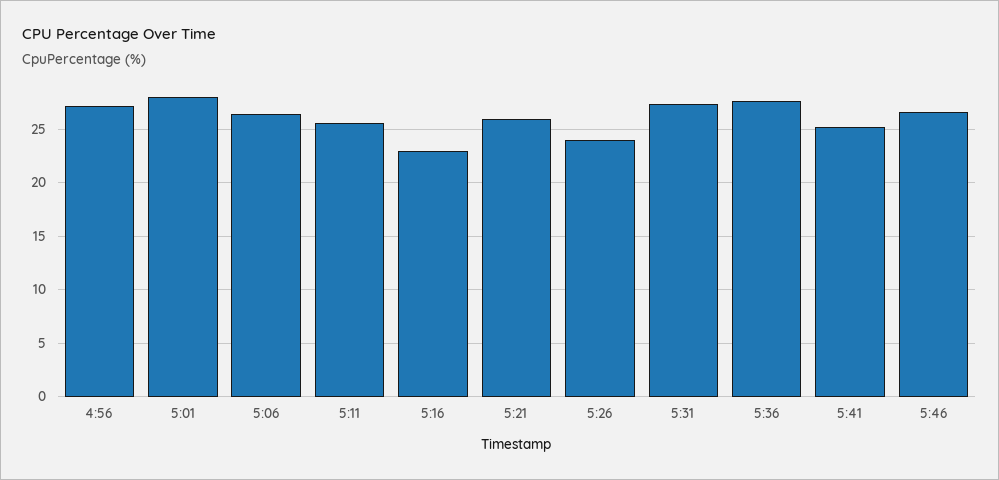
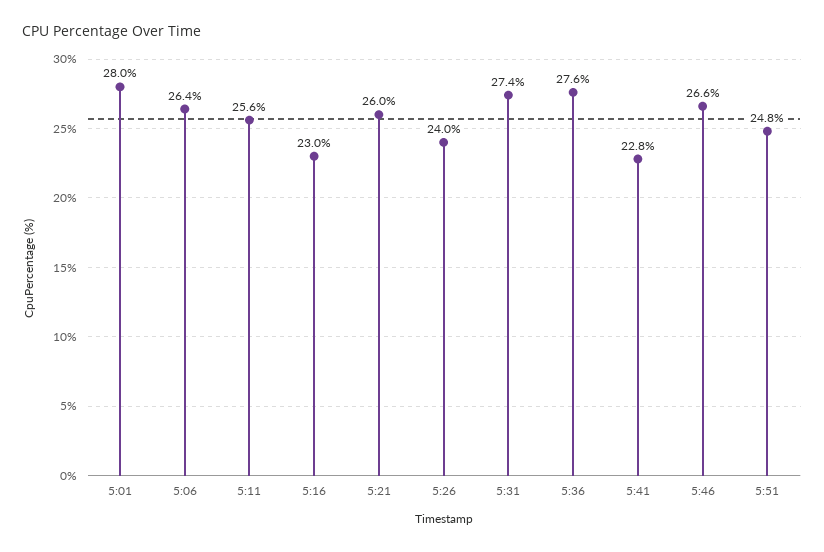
4:56: 27 -> none
5:41: 25 -> 22.8
5:51: none -> 24.8

